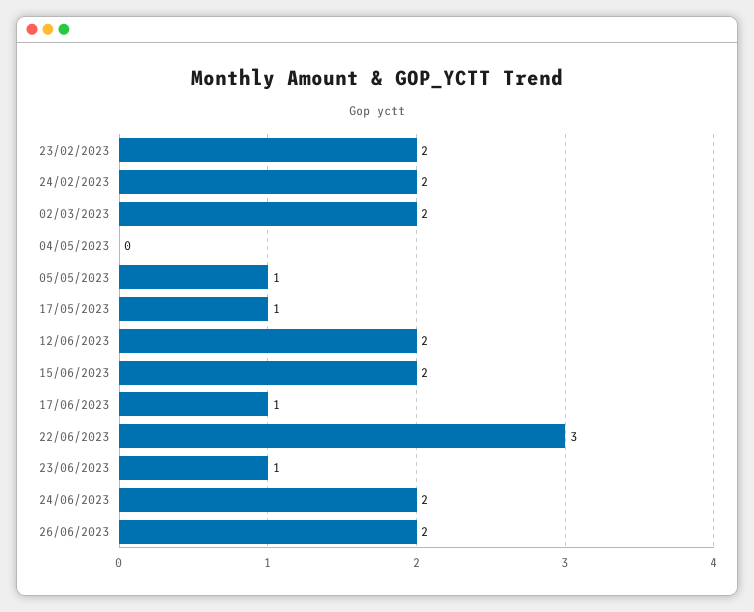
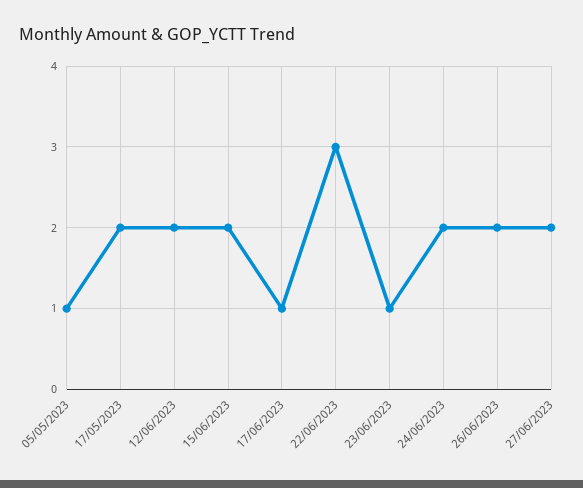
23/02/2023: 2 -> none
24/02/2023: 2 -> none
02/03/2023: 2 -> none
04/05/2023: 0 -> none
17/05/2023: 1 -> 2
27/06/2023: none -> 2

